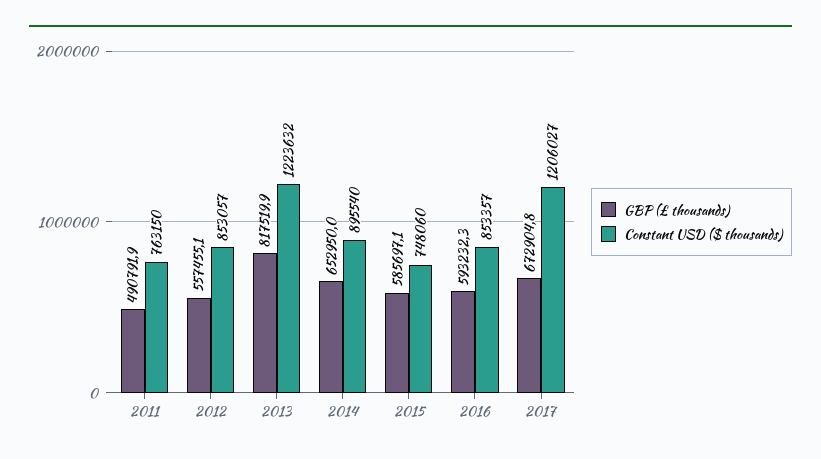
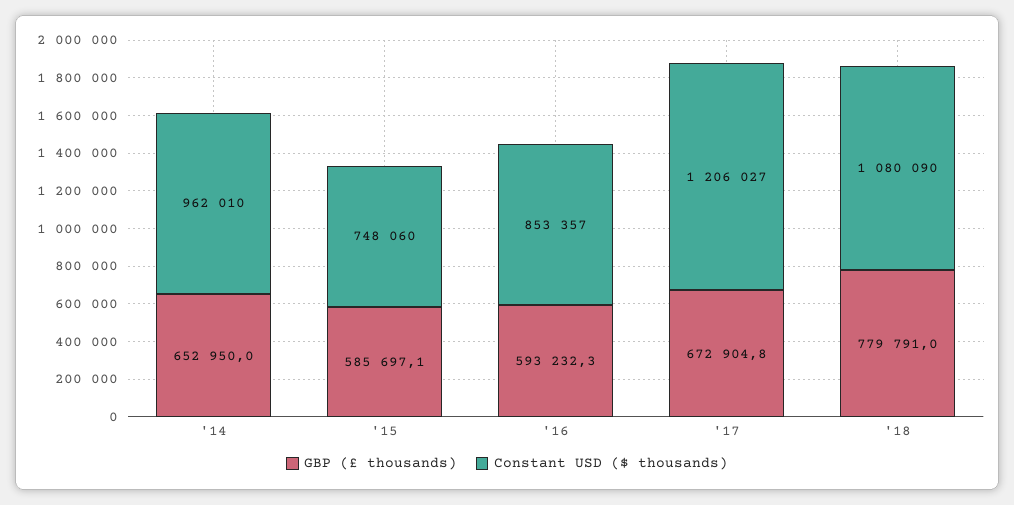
GBP (£ thousands), 2011: 490791.9 -> none
Constant USD ($ thousands), 2011: 763150 -> none
GBP (£ thousands), 2012: 557455.1 -> none
Constant USD ($ thousands), 2012: 853057 -> none
GBP (£ thousands), 2013: 817519.9 -> none
Constant USD ($ thousands), 2013: 1223632 -> none
Constant USD ($ thousands), 2014: 895540 -> 962010
GBP (£ thousands), '18: none -> 779791
Constant USD ($ thousands), '18: none -> 1080090

